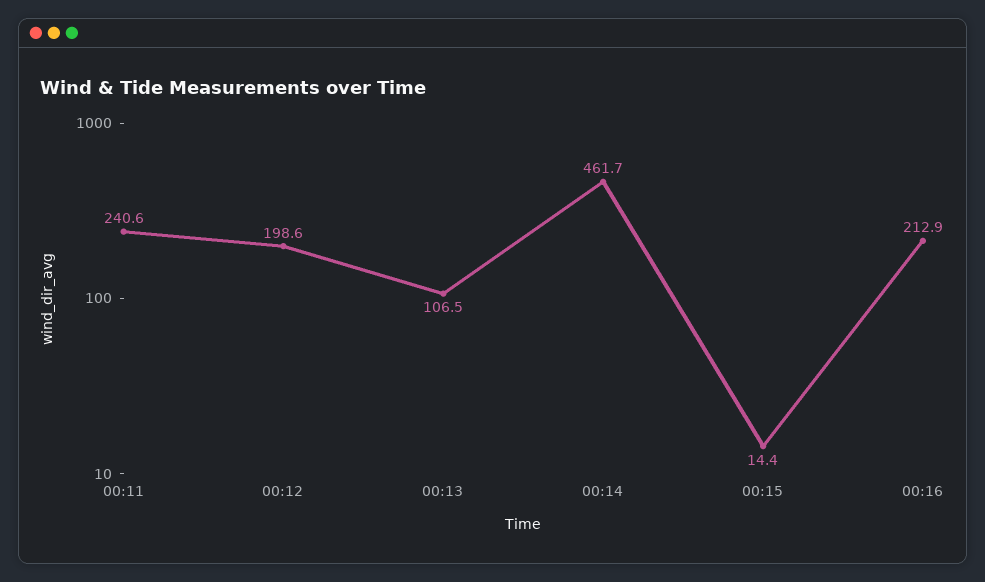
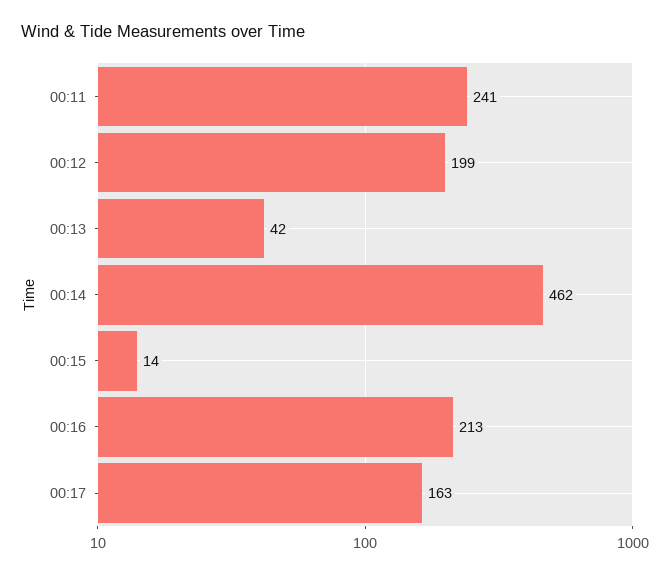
00:13: 106.5 -> 42
00:17: none -> 163

